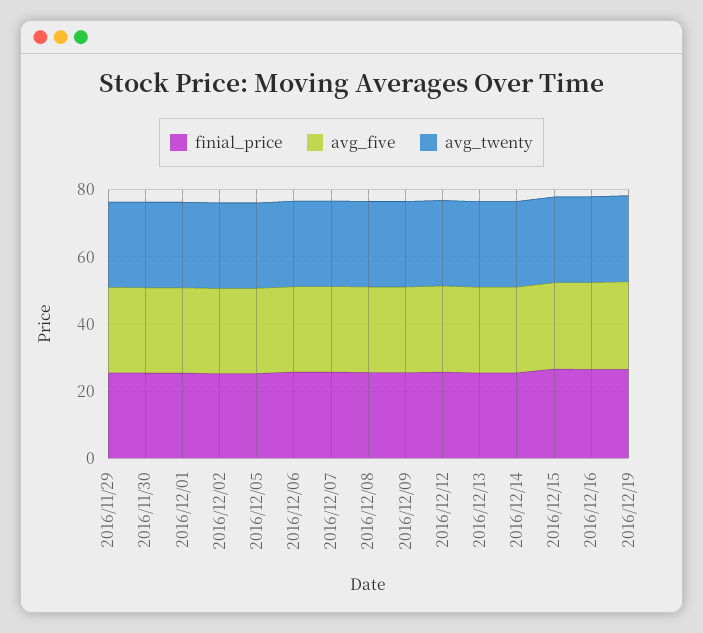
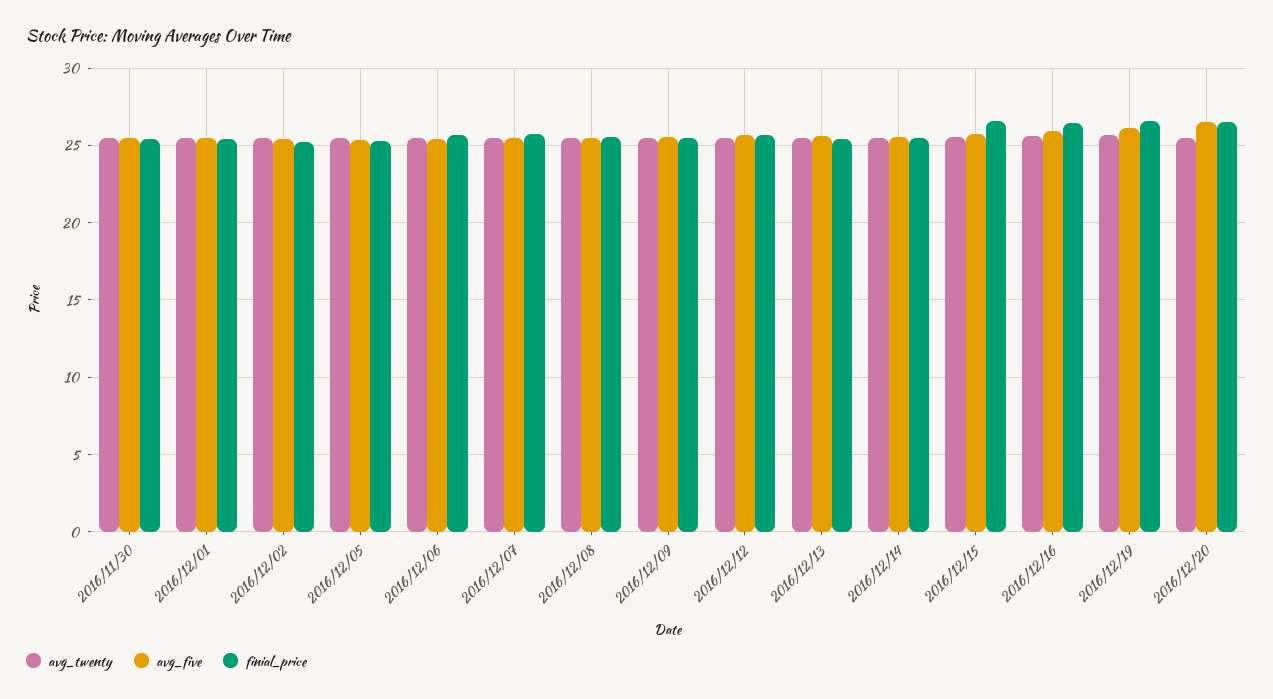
finial_price, 2016/11/29: 25 -> none
avg_five, 2016/11/29: 25 -> none
avg_twenty, 2016/11/29: 25 -> none
avg_twenty, 2016/12/20: none -> 25.5
avg_five, 2016/12/20: none -> 26.5
finial_price, 2016/12/20: none -> 26.5

